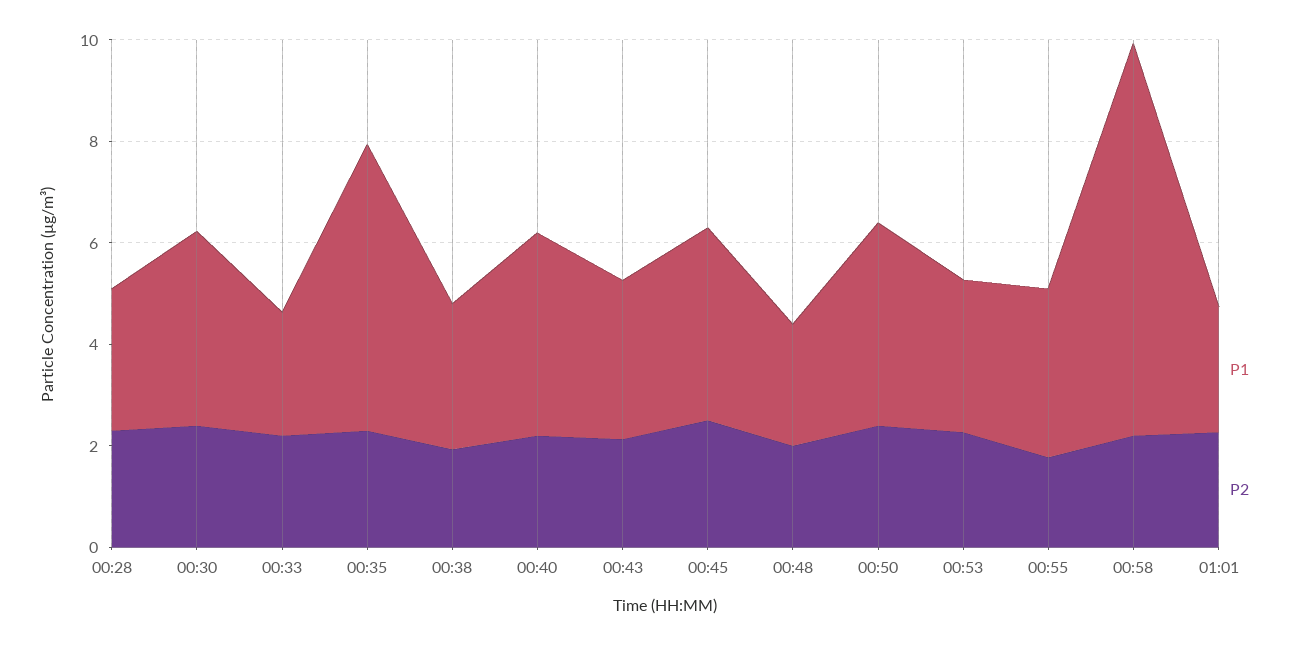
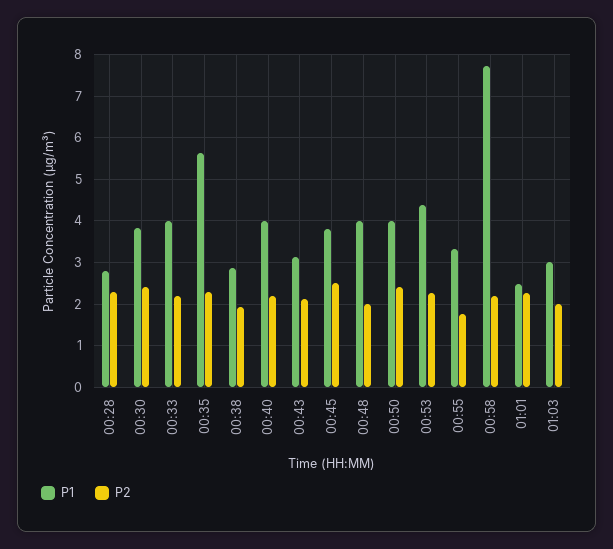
P1, 00:33: 2.5 -> 4
P1, 00:48: 2.5 -> 4
P1, 00:53: 3 -> 4.4
P1, 01:03: none -> 3
P2, 01:03: none -> 2

